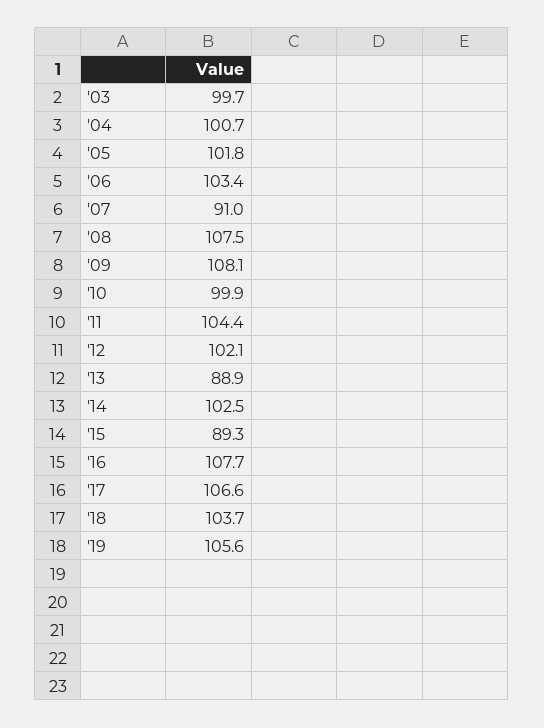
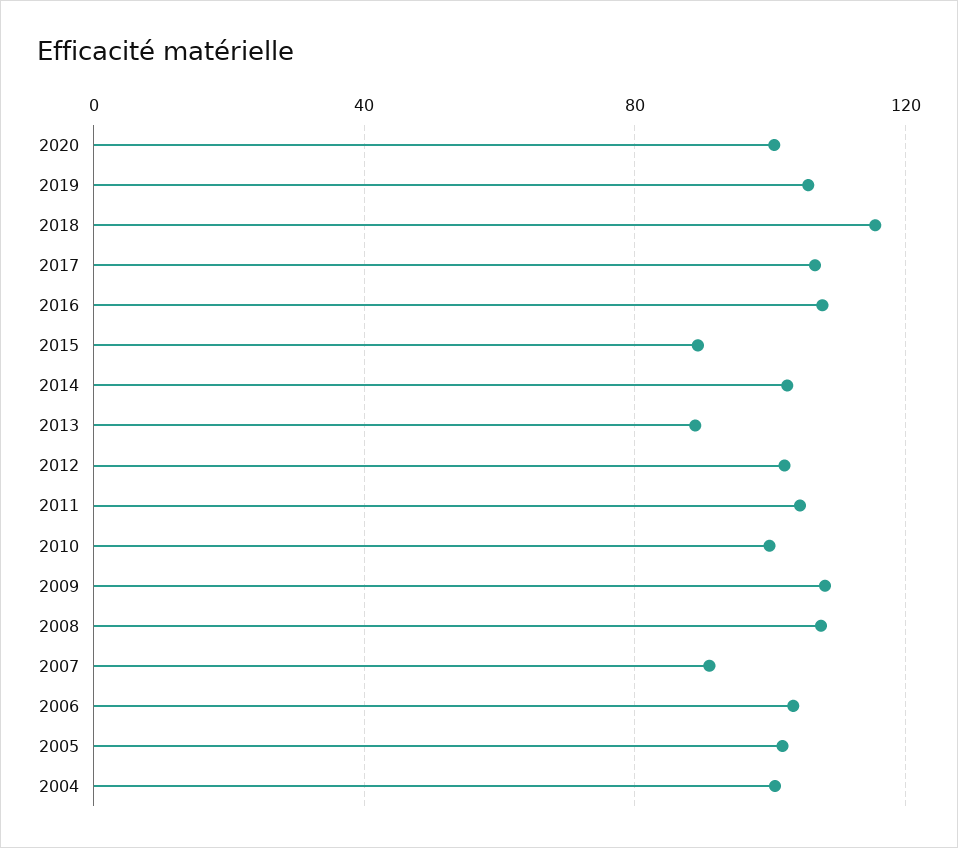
'03: 99.7 -> none
'18: 103.7 -> 115
2020: none -> 100

